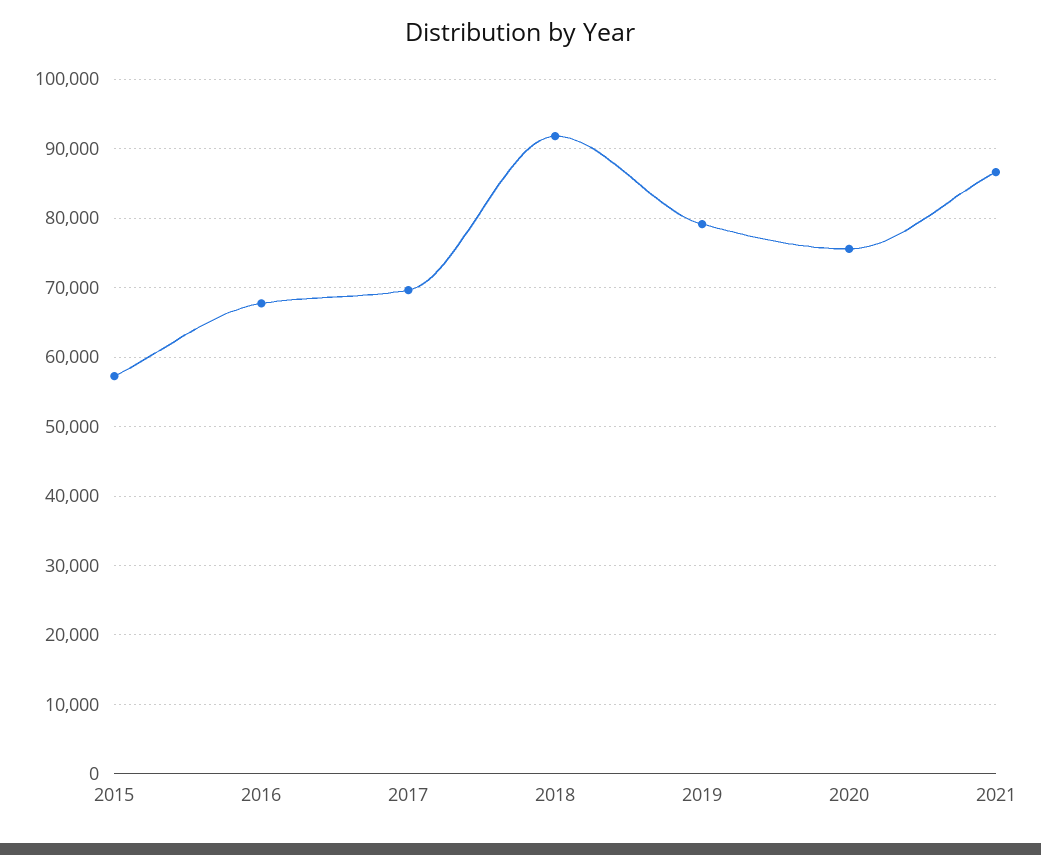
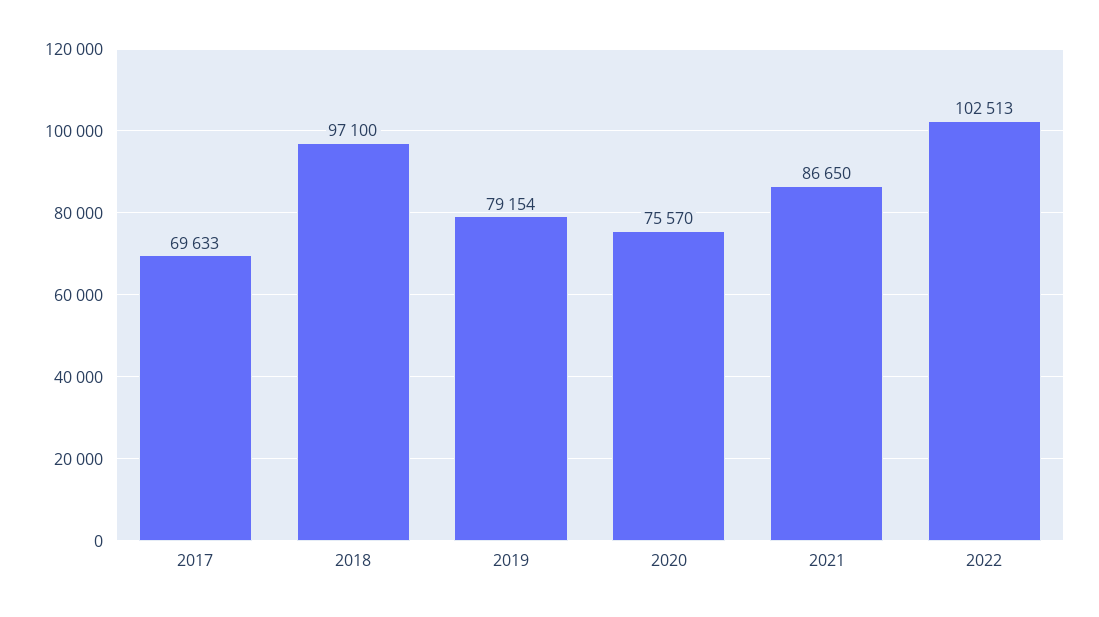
2015: 57000 -> none
2016: 68000 -> none
2018: 92000 -> 97100
2022: none -> 102513

